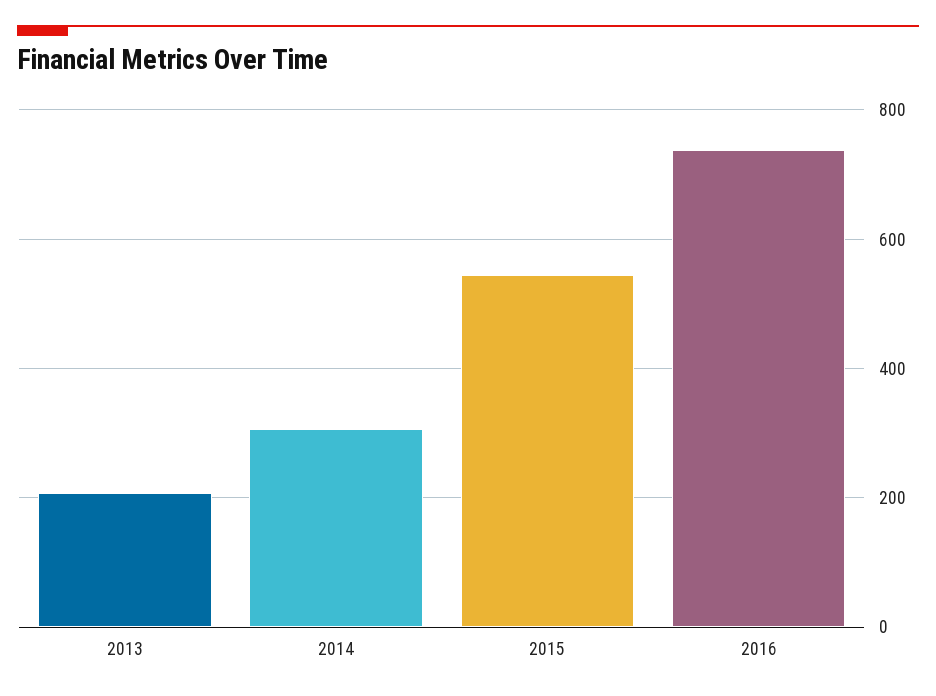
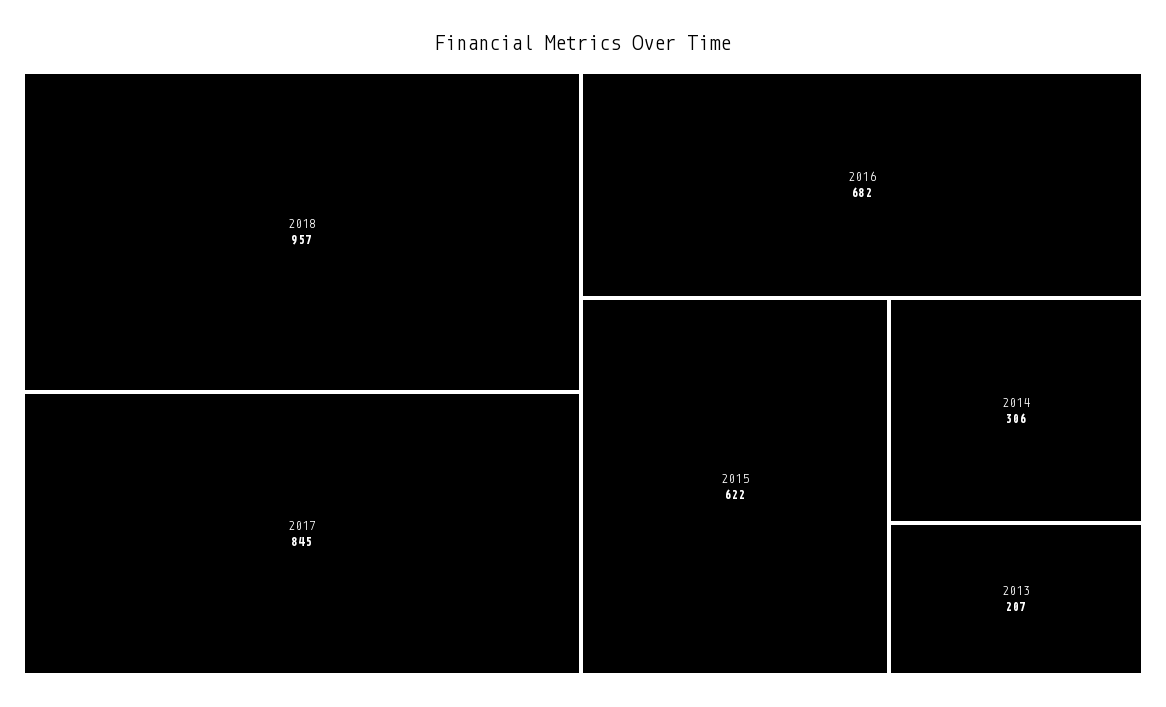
2015: 540 -> 622
2016: 740 -> 682
2018: none -> 957
2017: none -> 845

